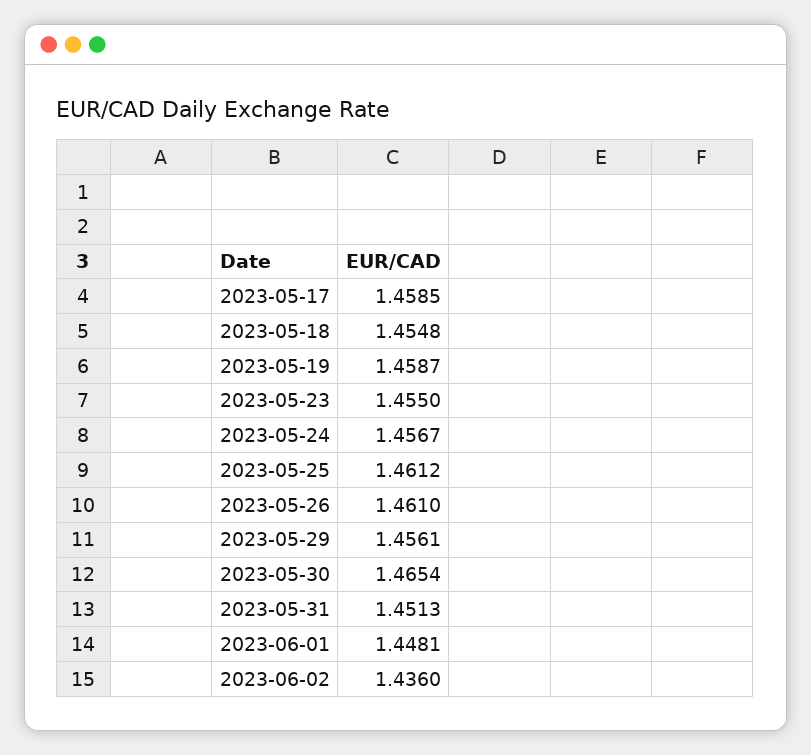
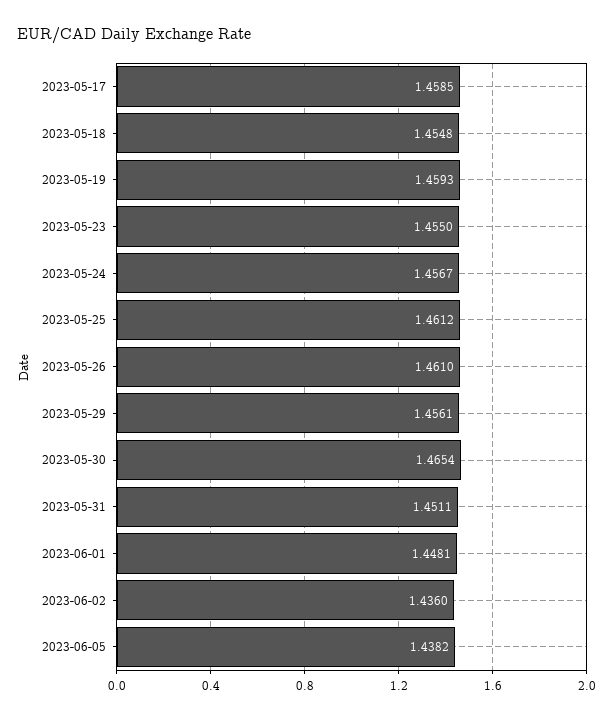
2023-05-19: 1.4587 -> 1.4593
2023-05-31: 1.4513 -> 1.4511
2023-06-05: none -> 1.4382

